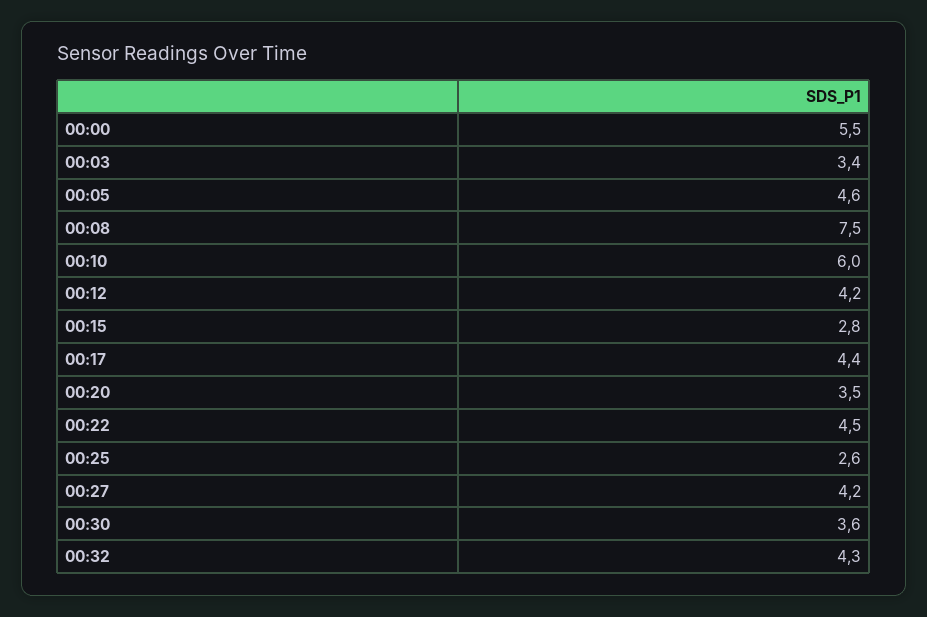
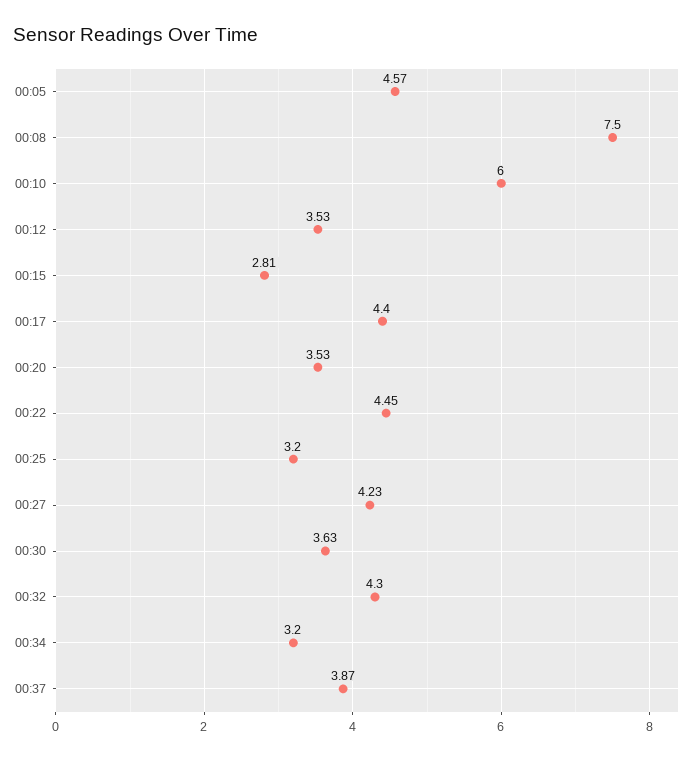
00:00: 5.5 -> none
00:03: 3.4 -> none
00:12: 4.2 -> 3.53
00:25: 2.6 -> 3.2
00:34: none -> 3.2
00:37: none -> 3.87

